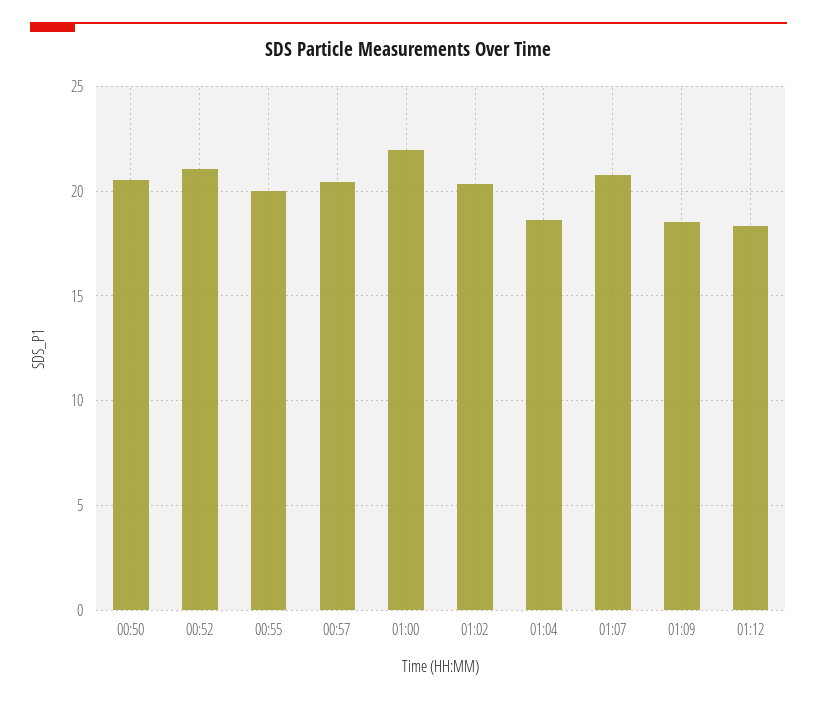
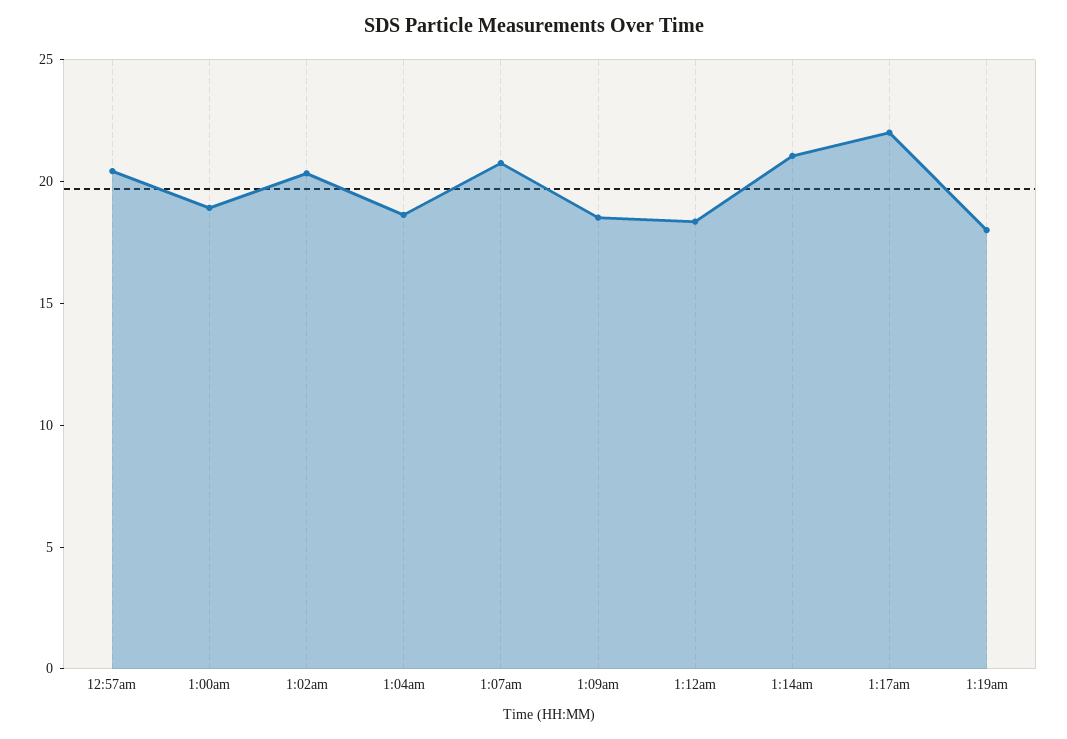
00:50: 20.5 -> none
00:52: 21 -> none
00:55: 20 -> none
01:00: 22 -> 19
1:14am: none -> 21
1:17am: none -> 22
1:19am: none -> 18

